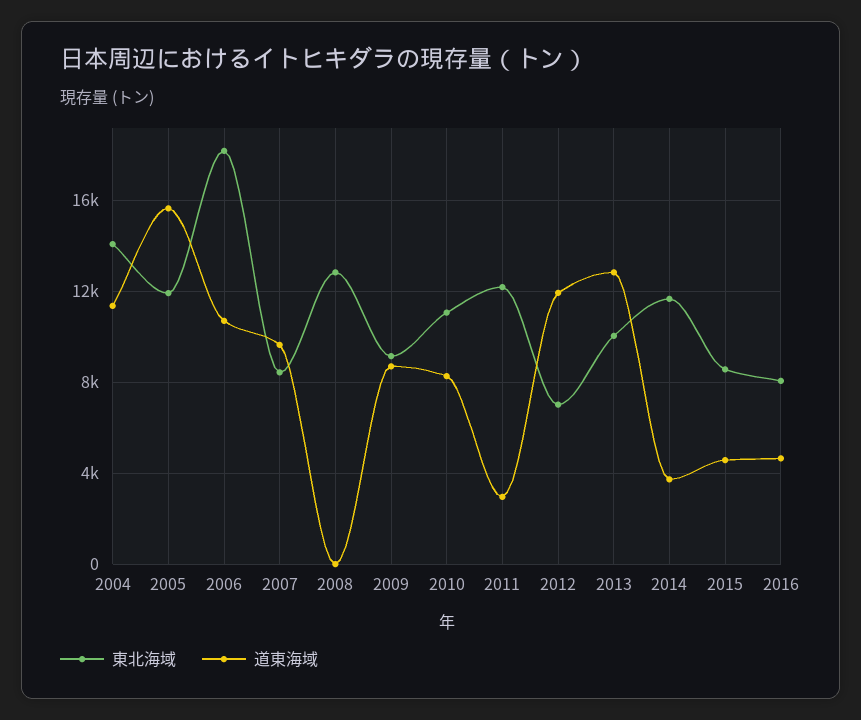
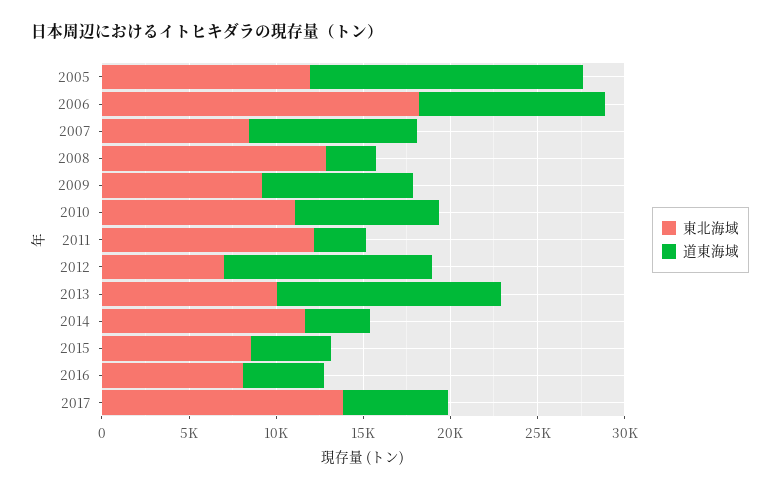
東北海域, 2004: 14000 -> none
道東海域, 2004: 11500 -> none
道東海域, 2008: 0 -> 3000
東北海域, 2017: none -> 14000
道東海域, 2017: none -> 6000

